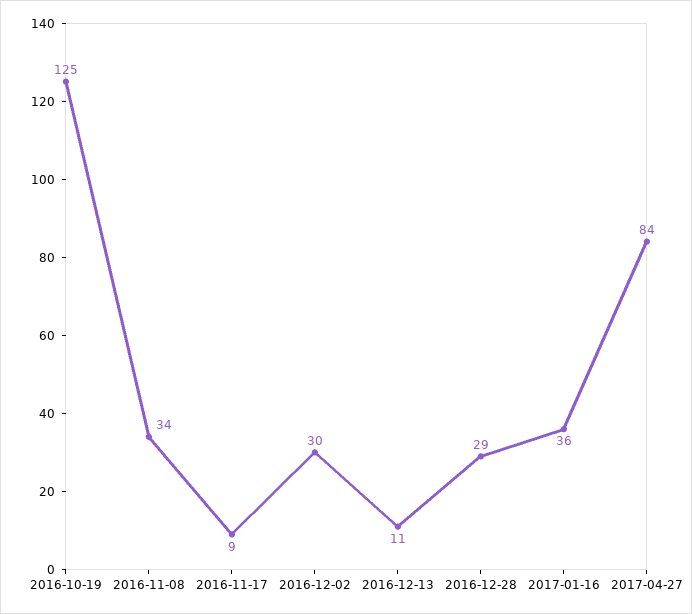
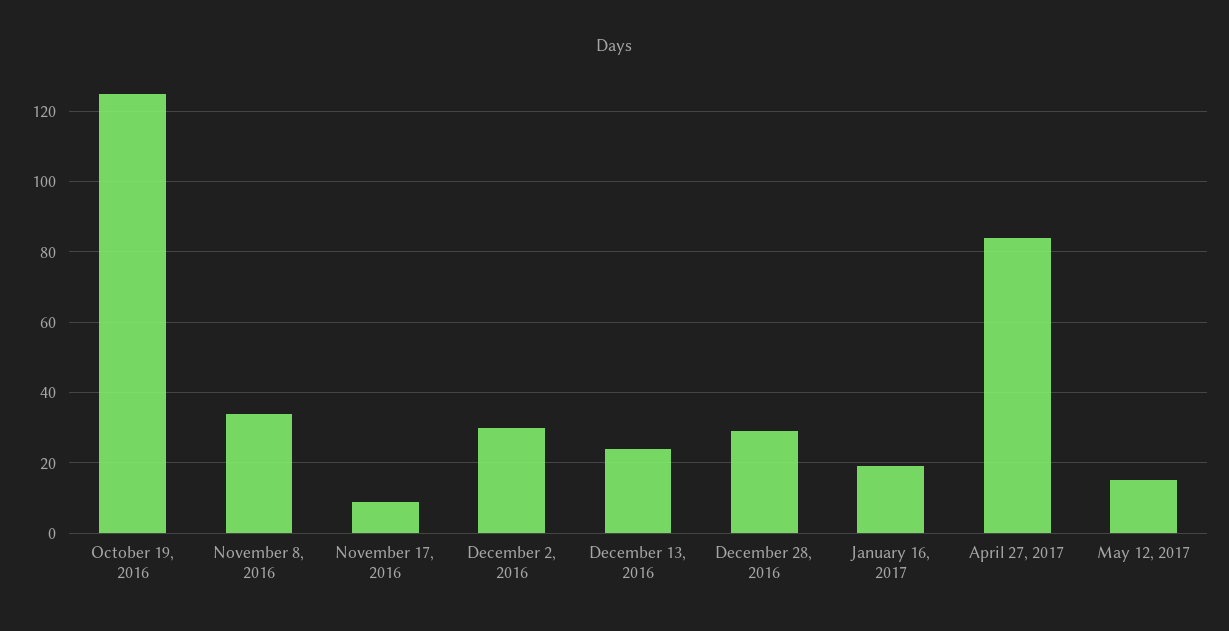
2016-12-13: 11 -> 25
2017-01-16: 36 -> 20
May 12, 2017: none -> 15

